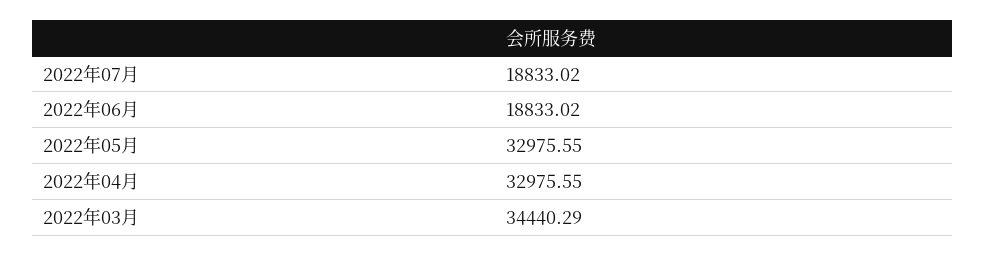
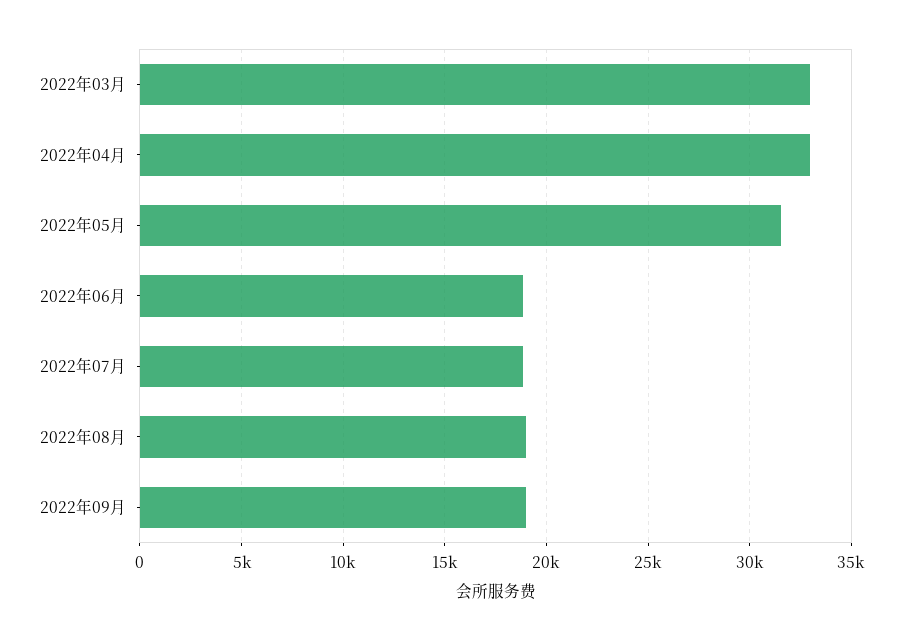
2022年05月: 32975.55 -> 31500
2022年03月: 34440.29 -> 33000
2022年08月: none -> 19000
2022年09月: none -> 19000

